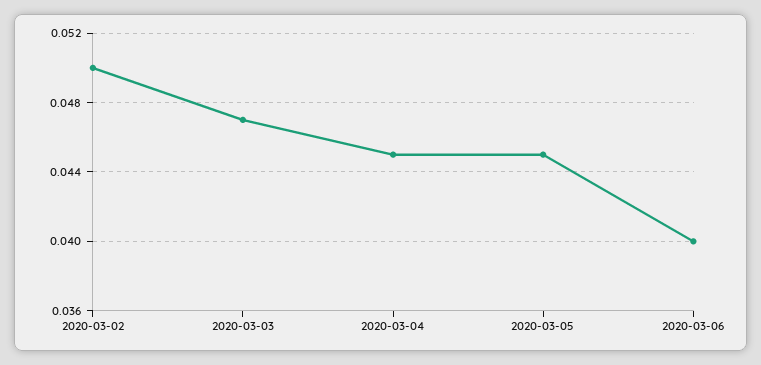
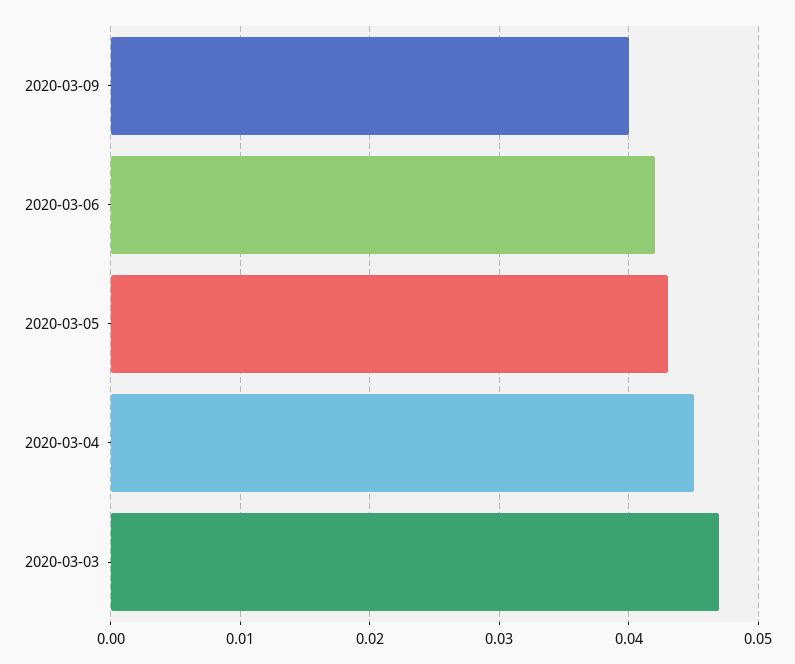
2020-03-02: 0.05 -> none
2020-03-05: 0.045 -> 0.043
2020-03-06: 0.04 -> 0.042
2020-03-09: none -> 0.04

